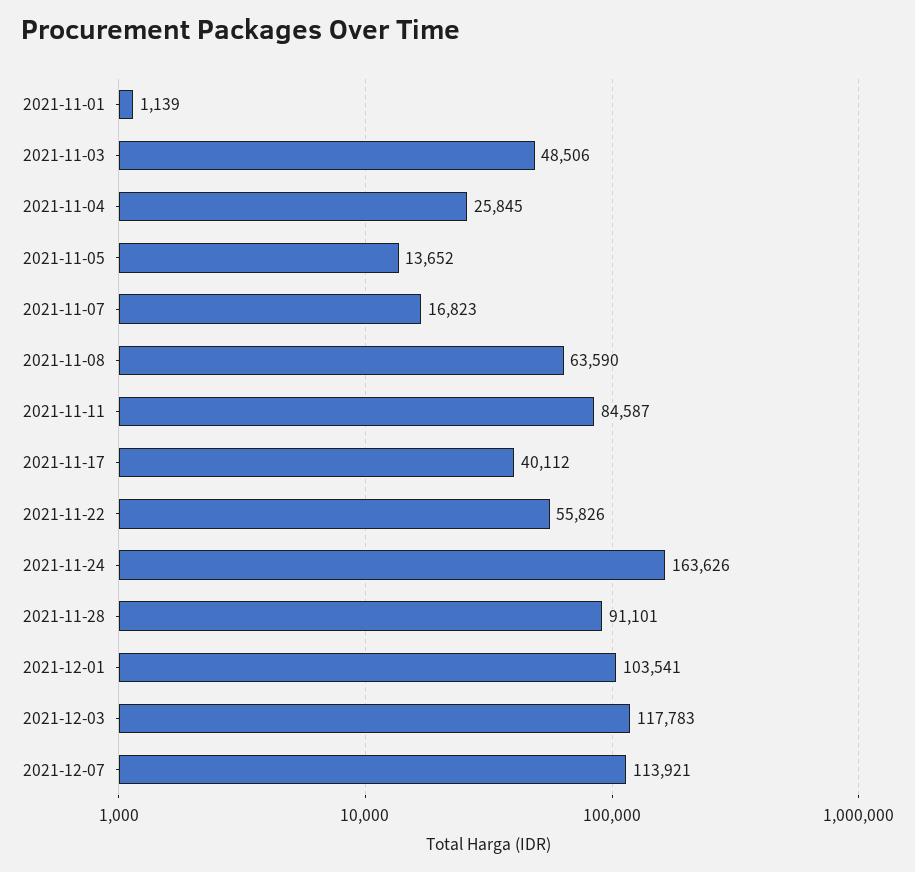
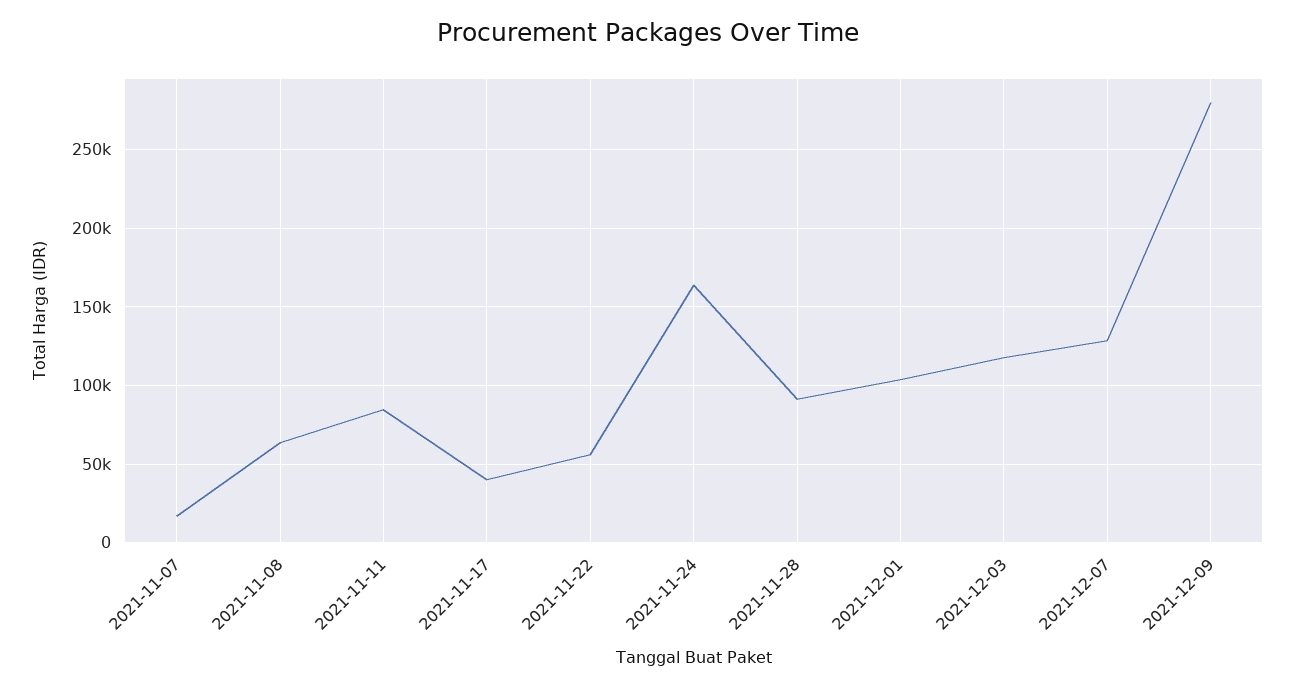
2021-11-01: 1139 -> none
2021-11-03: 48506 -> none
2021-11-04: 25845 -> none
2021-11-05: 13652 -> none
2021-12-07: 113921 -> 130000
2021-12-09: none -> 280000

